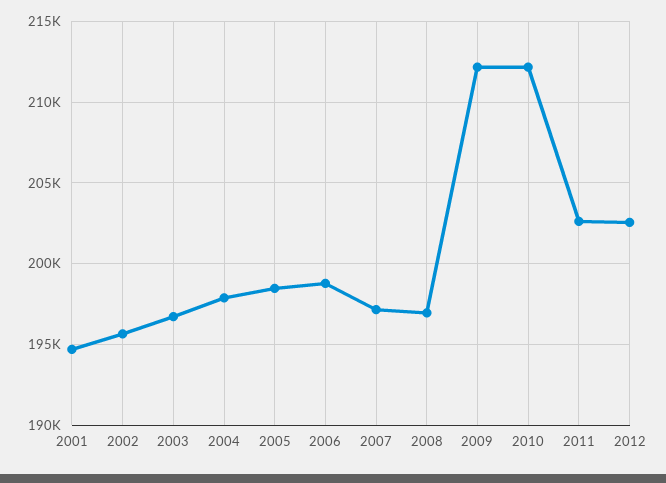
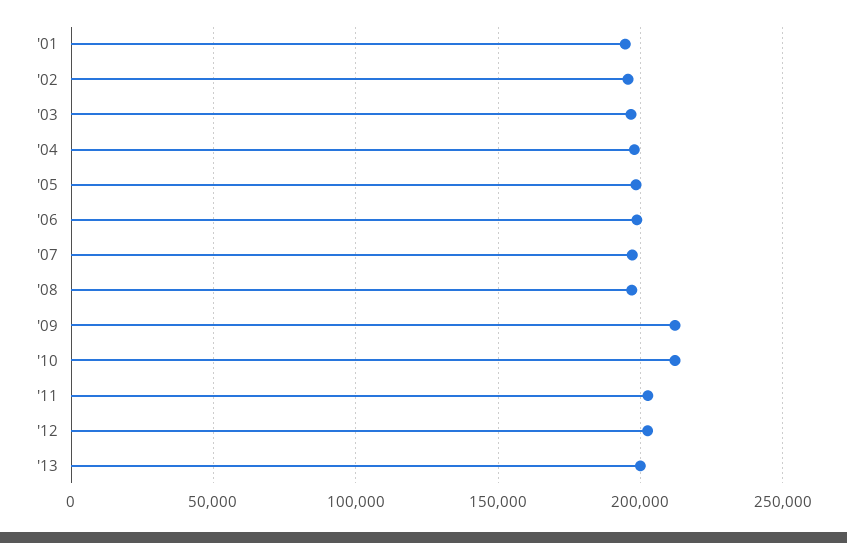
'13: none -> 200000

